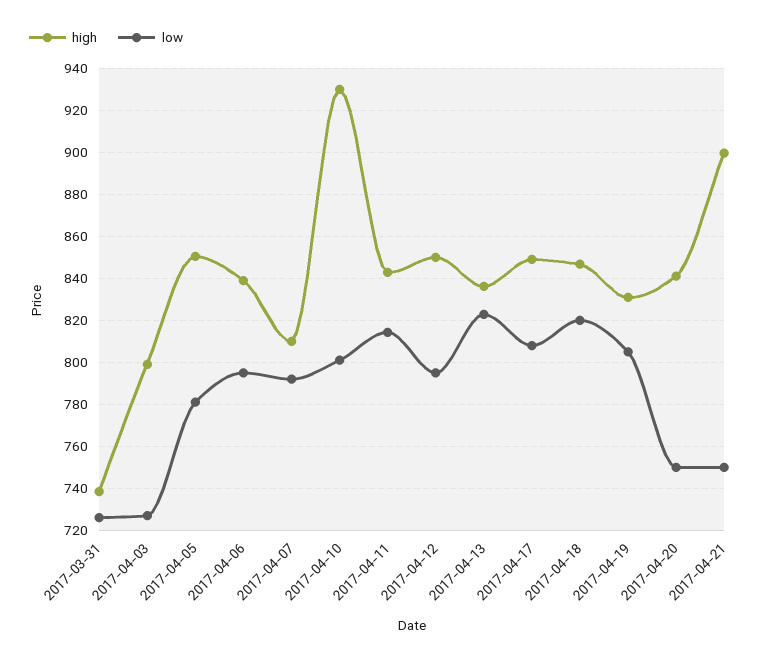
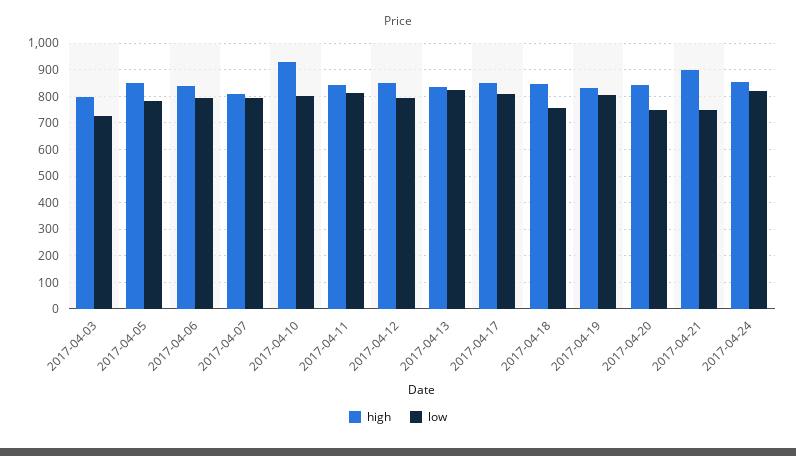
high, 2017-03-31: 740 -> none
low, 2017-03-31: 725 -> none
low, 2017-04-18: 820 -> 750
high, 2017-04-24: none -> 850
low, 2017-04-24: none -> 825

